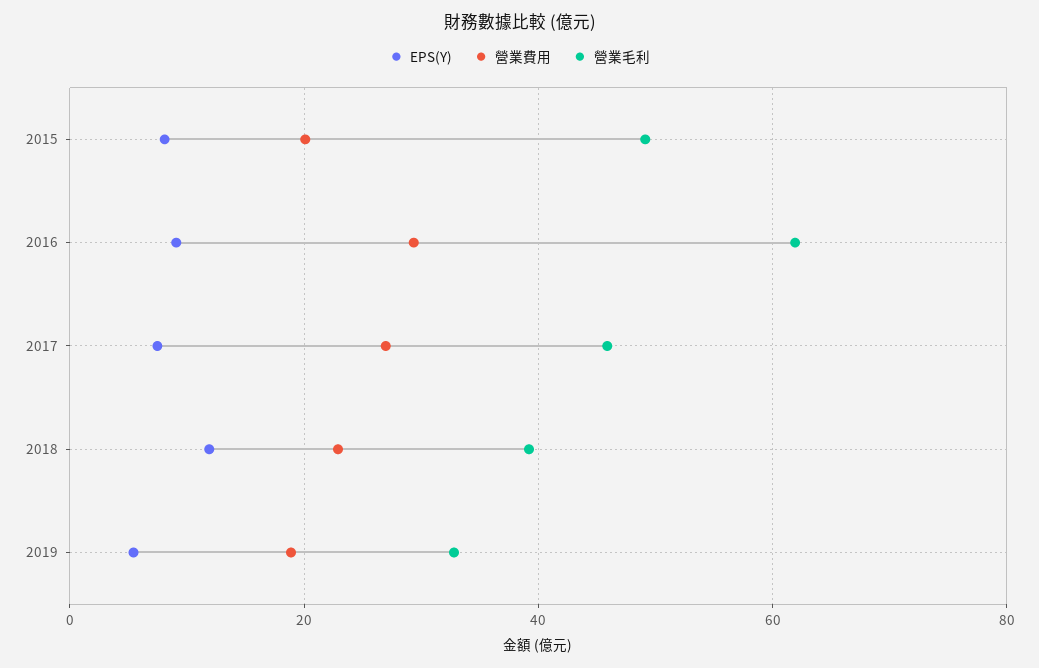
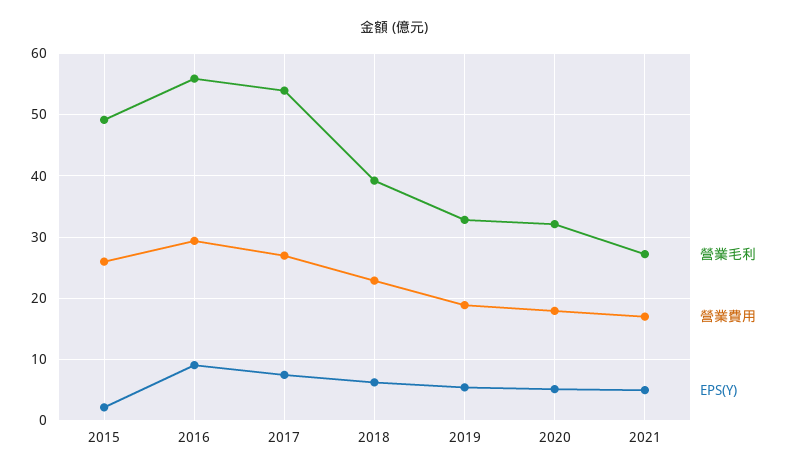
EPS(Y), 2015: 8 -> 2
營業費用, 2015: 20 -> 26
營業毛利, 2016: 62 -> 56
營業毛利, 2017: 46 -> 54
EPS(Y), 2018: 12 -> 6
營業毛利, 2020: none -> 32
營業費用, 2020: none -> 18
EPS(Y), 2020: none -> 5
營業毛利, 2021: none -> 27
營業費用, 2021: none -> 17
EPS(Y), 2021: none -> 5

